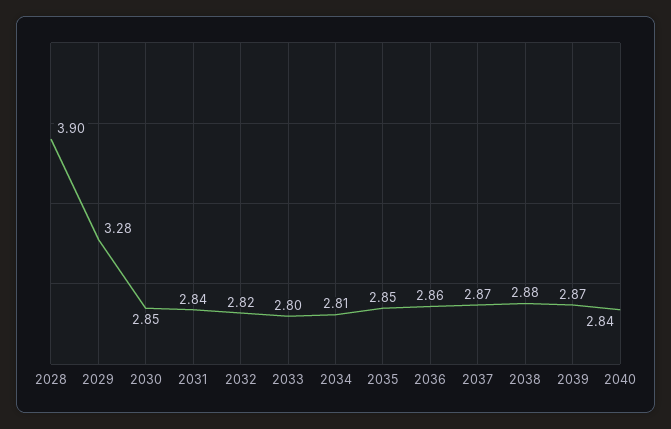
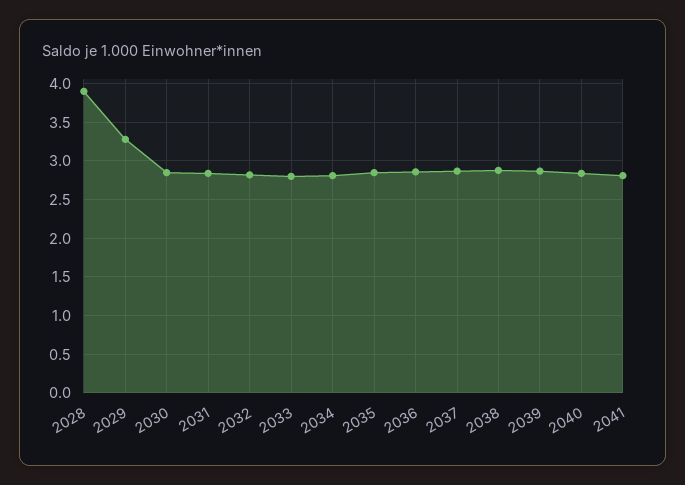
2041: none -> 2.8

